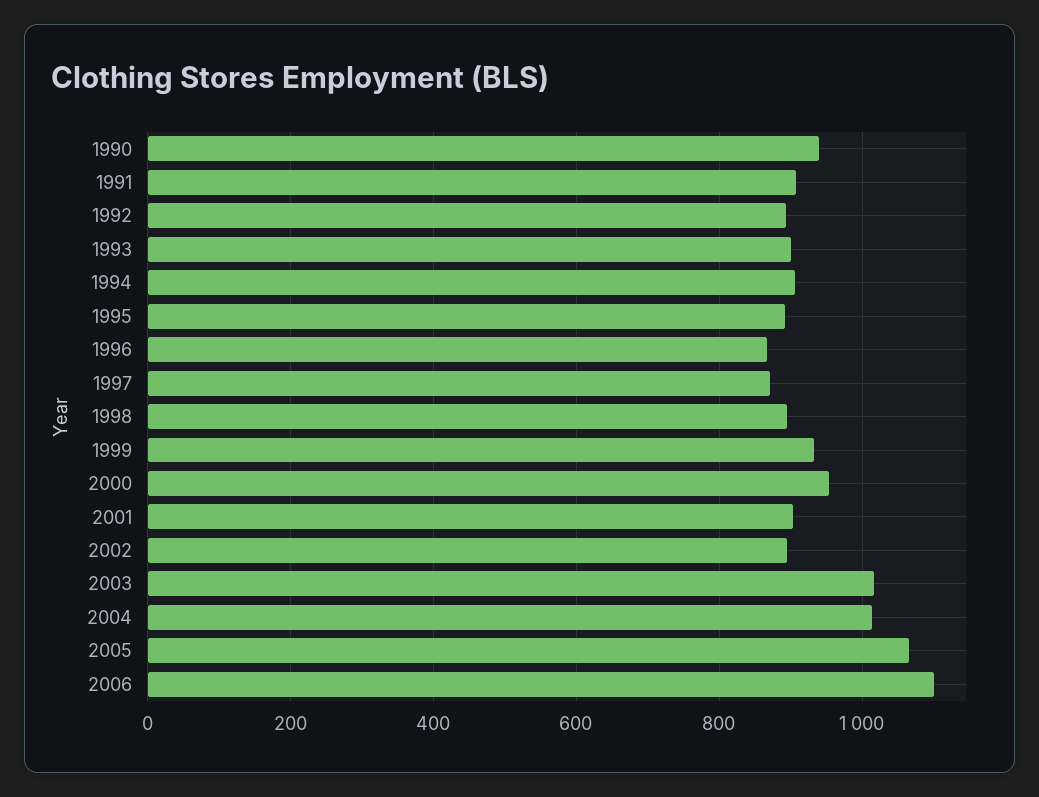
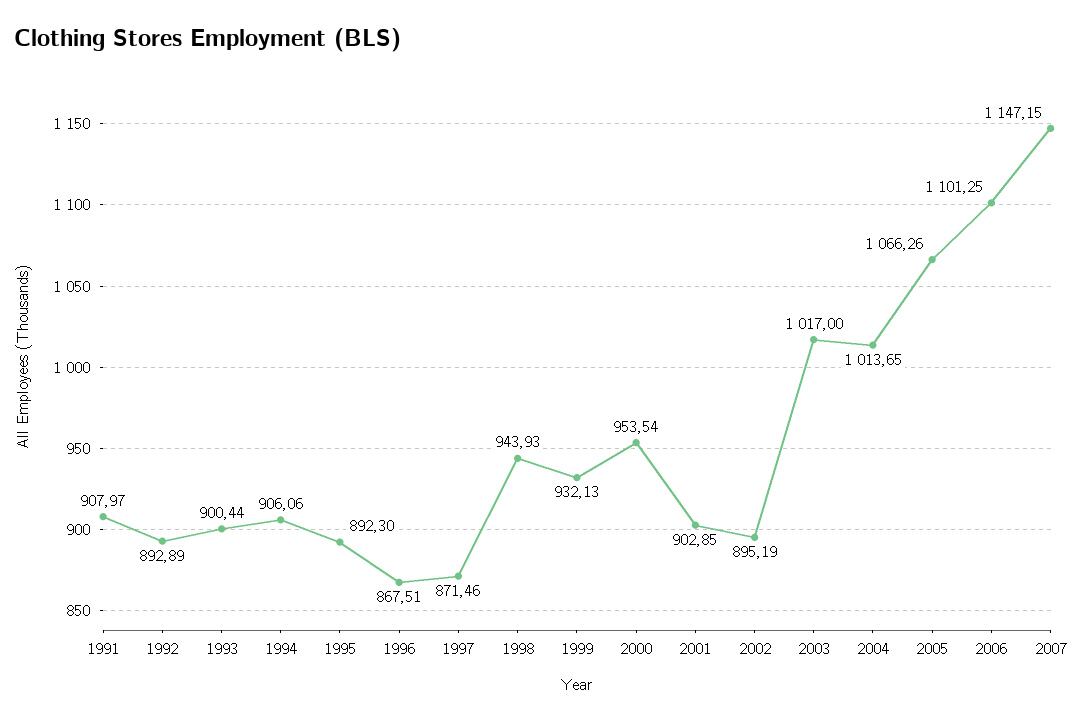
1990: 940 -> none
1998: 900 -> 943.93
2007: none -> 1147.15

